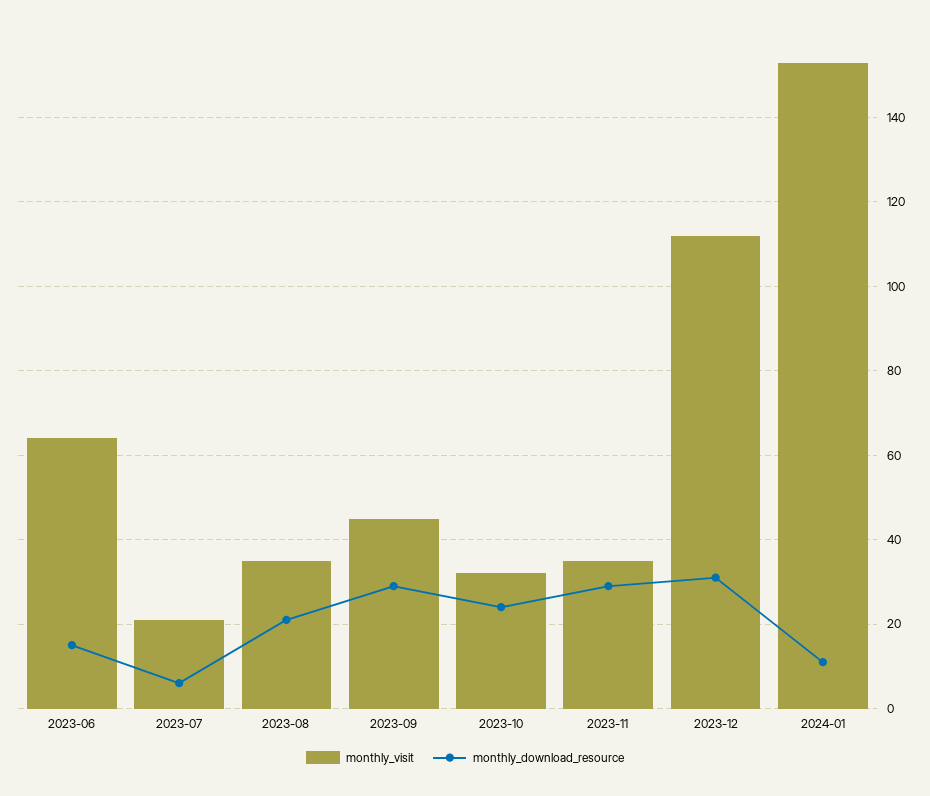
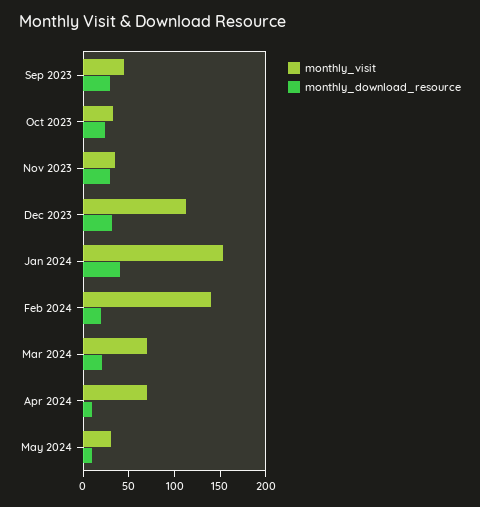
monthly_visit, 2023-06: 65 -> none
monthly_download_resource, 2023-06: 15 -> none
monthly_visit, 2023-07: 20 -> none
monthly_download_resource, 2023-07: 5 -> none
monthly_visit, 2023-08: 35 -> none
monthly_download_resource, 2023-08: 20 -> none
monthly_download_resource, 2024-01: 10 -> 40
monthly_visit, Feb 2024: none -> 140
monthly_download_resource, Feb 2024: none -> 20
monthly_visit, Mar 2024: none -> 70
monthly_download_resource, Mar 2024: none -> 20
monthly_visit, Apr 2024: none -> 70
monthly_download_resource, Apr 2024: none -> 10
monthly_visit, May 2024: none -> 30
monthly_download_resource, May 2024: none -> 10

